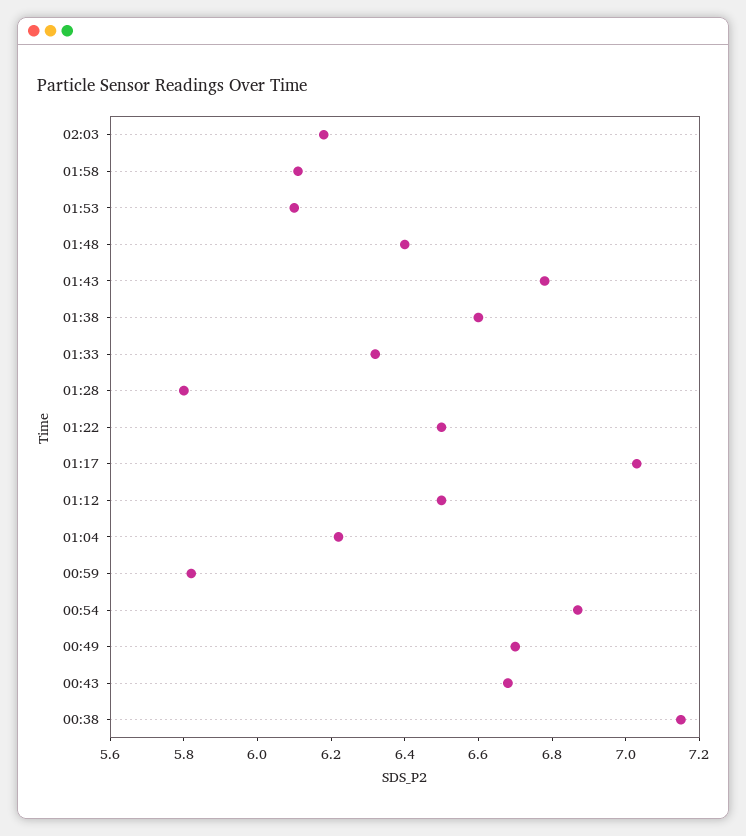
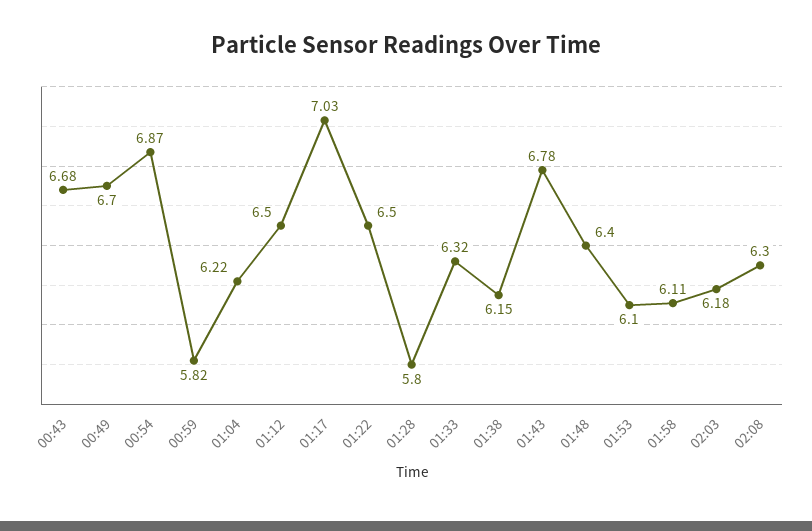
01:38: 6.6 -> 6.15
00:38: 7.15 -> none
02:08: none -> 6.3

